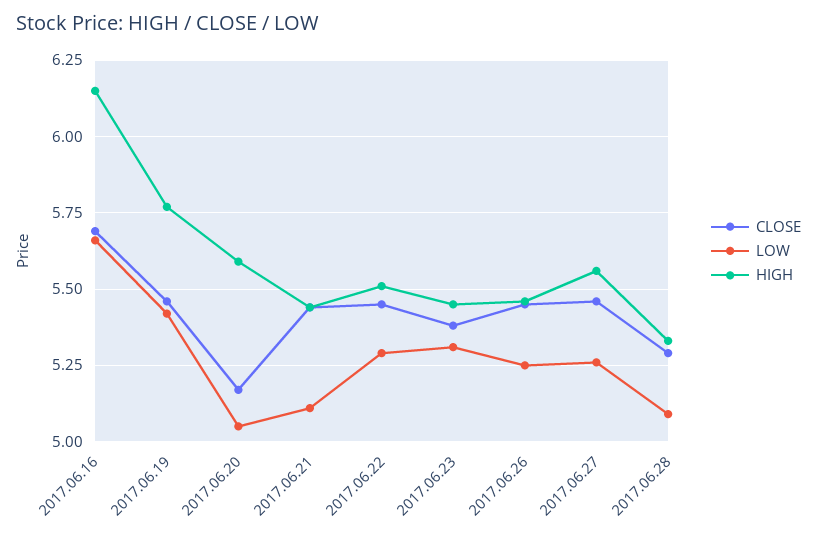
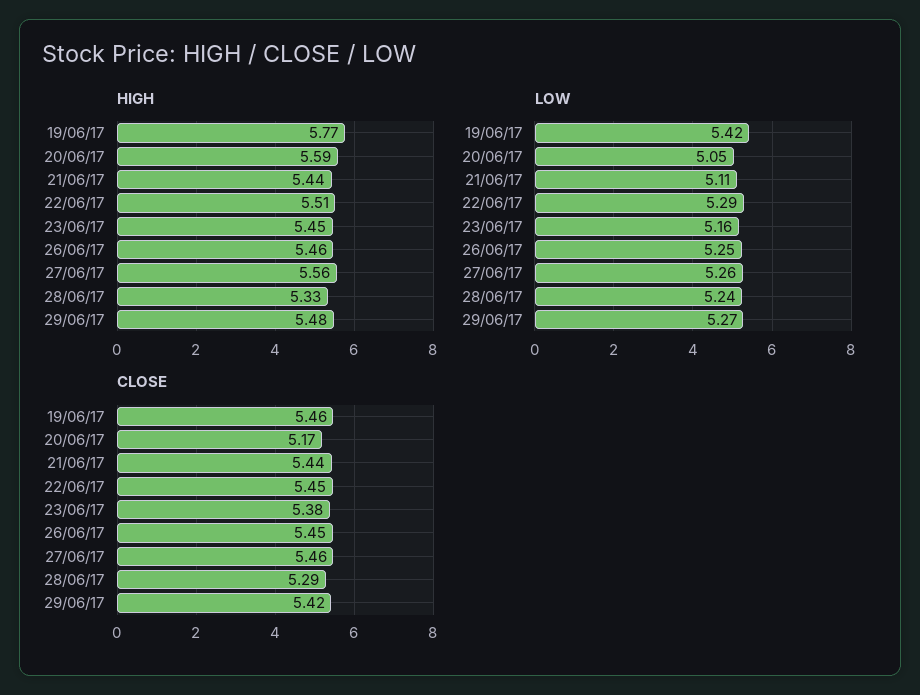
CLOSE, 2017.06.16: 5.7 -> none
LOW, 2017.06.16: 5.65 -> none
HIGH, 2017.06.16: 6.15 -> none
LOW, 2017.06.23: 5.3 -> 5.16
LOW, 2017.06.28: 5.1 -> 5.24
HIGH, 29/06/17: none -> 5.48
LOW, 29/06/17: none -> 5.27
CLOSE, 29/06/17: none -> 5.42

